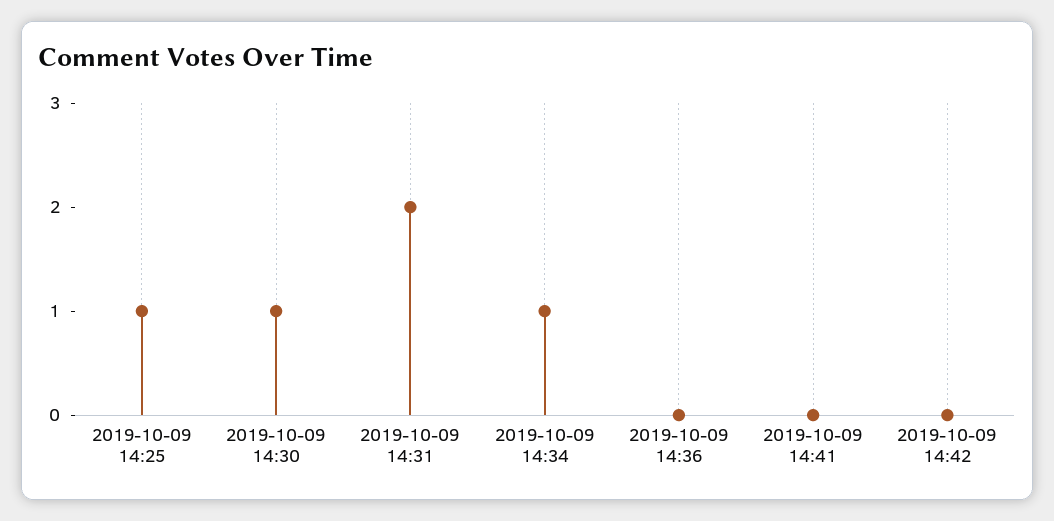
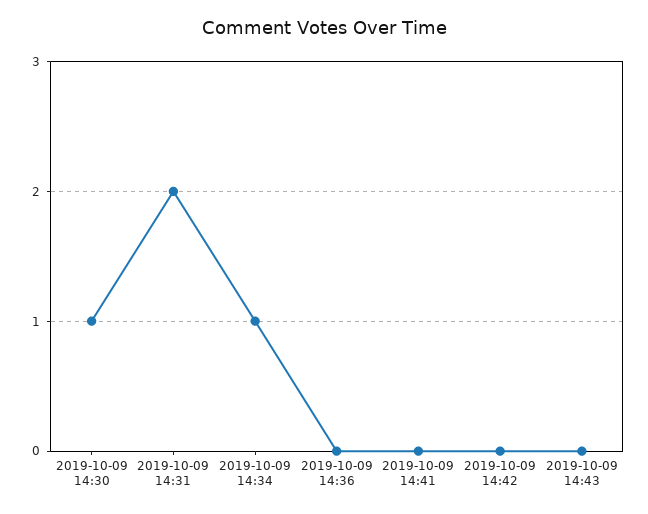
2019-10-09 14:25: 1 -> none
2019-10-09 14:43: none -> 0

